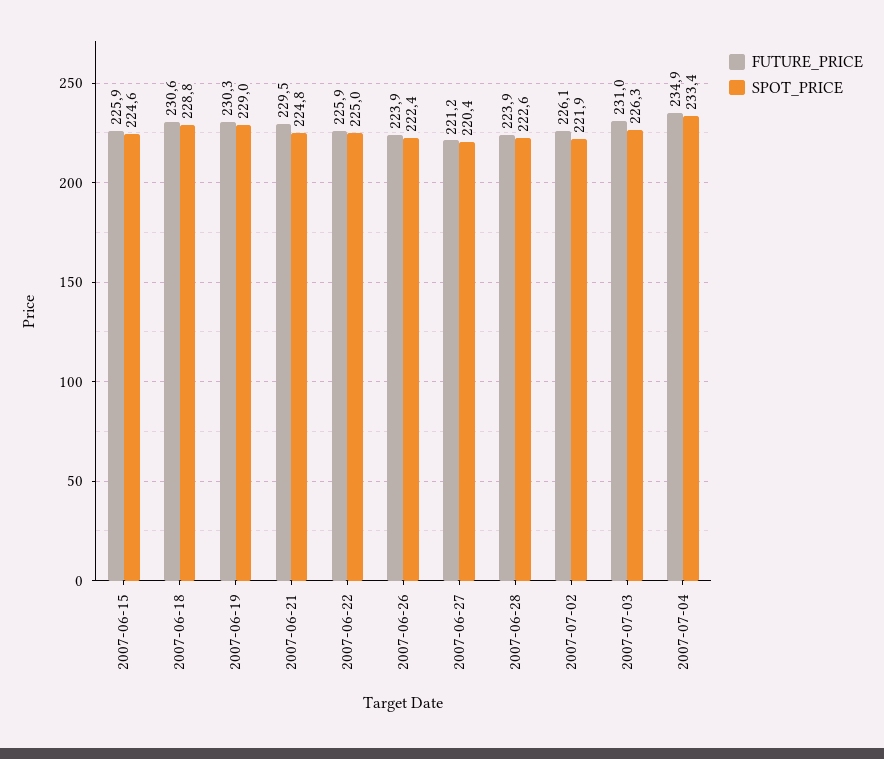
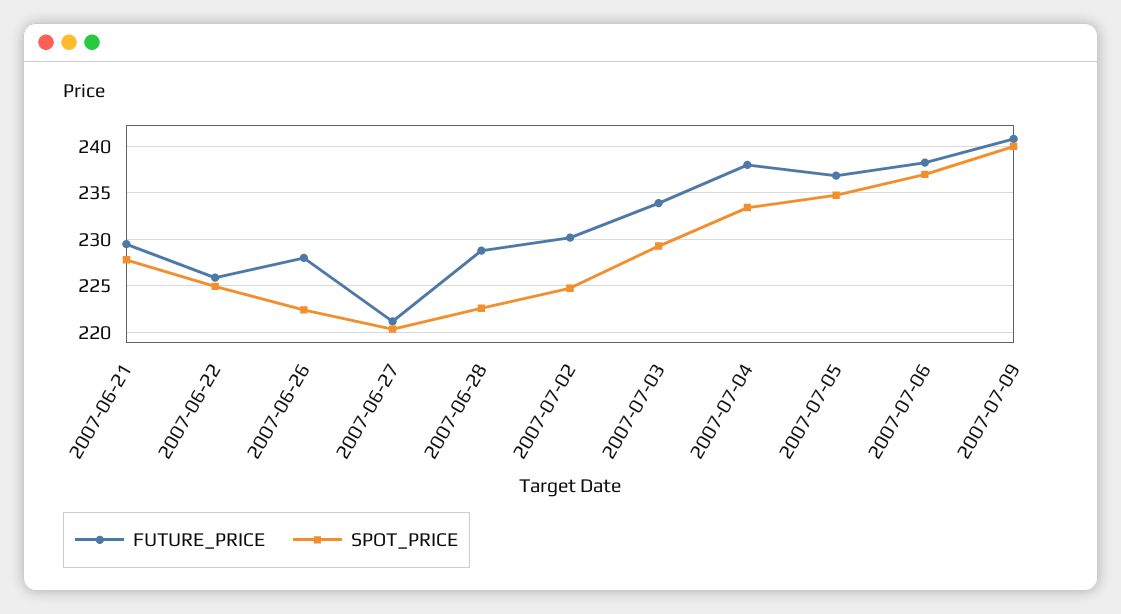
FUTURE_PRICE, 2007-06-15: 225.9 -> none
SPOT_PRICE, 2007-06-15: 224.6 -> none
FUTURE_PRICE, 2007-06-18: 230.6 -> none
SPOT_PRICE, 2007-06-18: 228.8 -> none
FUTURE_PRICE, 2007-06-19: 230.3 -> none
SPOT_PRICE, 2007-06-19: 229 -> none
SPOT_PRICE, 2007-06-21: 224.8 -> 228
FUTURE_PRICE, 2007-06-26: 223.9 -> 228
FUTURE_PRICE, 2007-06-28: 223.9 -> 229
FUTURE_PRICE, 2007-07-02: 226.1 -> 230
SPOT_PRICE, 2007-07-02: 221.9 -> 225
FUTURE_PRICE, 2007-07-03: 231 -> 234
SPOT_PRICE, 2007-07-03: 226.3 -> 229
FUTURE_PRICE, 2007-07-04: 234.9 -> 238
FUTURE_PRICE, 2007-07-05: none -> 237
SPOT_PRICE, 2007-07-05: none -> 235
FUTURE_PRICE, 2007-07-06: none -> 238
SPOT_PRICE, 2007-07-06: none -> 237
FUTURE_PRICE, 2007-07-09: none -> 241
SPOT_PRICE, 2007-07-09: none -> 240

